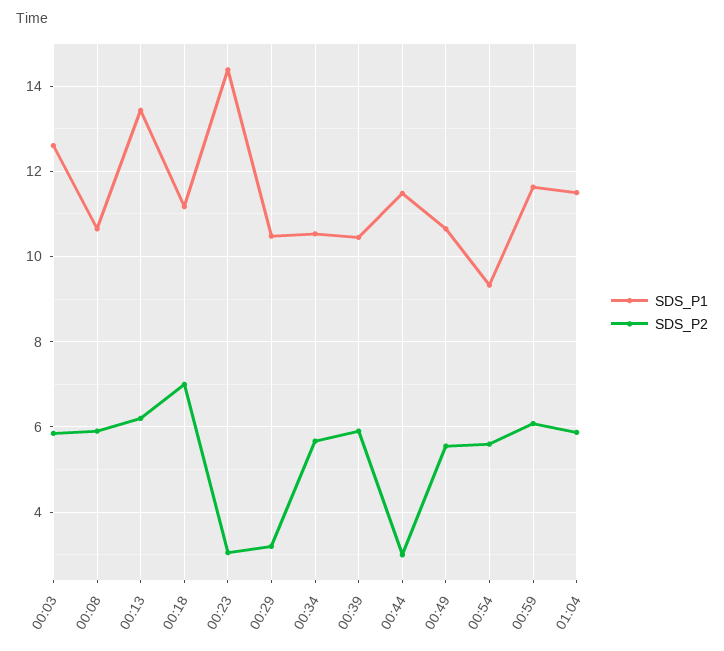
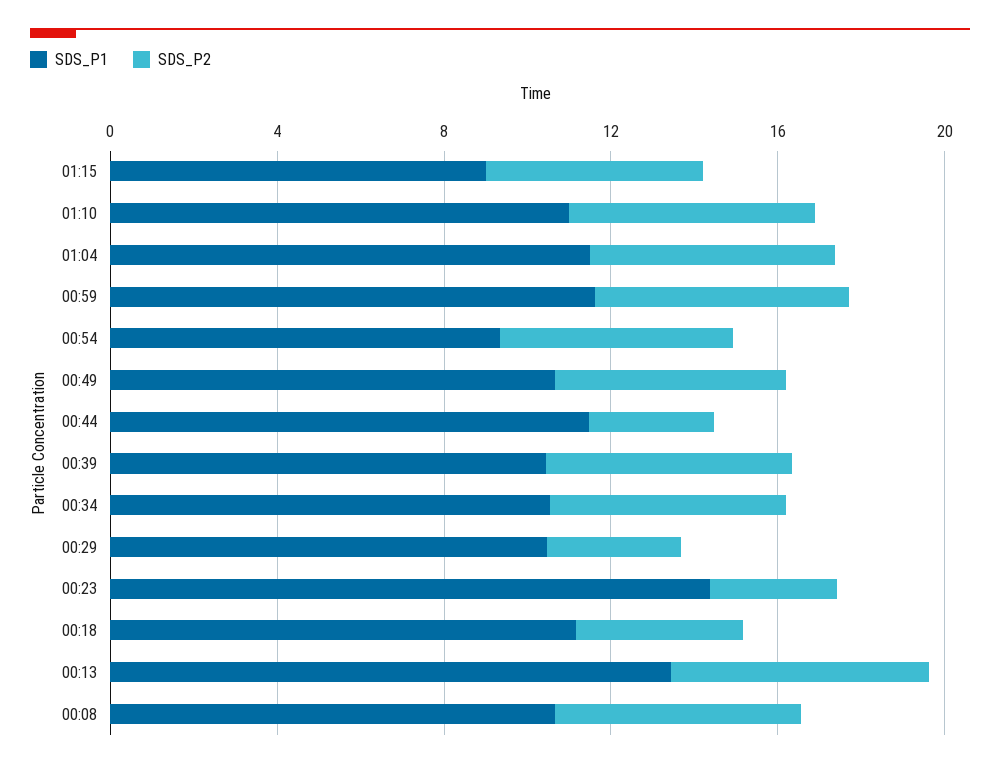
SDS_P1, 00:03: 12.6 -> none
SDS_P2, 00:03: 5.8 -> none
SDS_P2, 00:18: 7 -> 4
SDS_P1, 01:15: none -> 9
SDS_P2, 01:15: none -> 5
SDS_P1, 01:10: none -> 11
SDS_P2, 01:10: none -> 6

